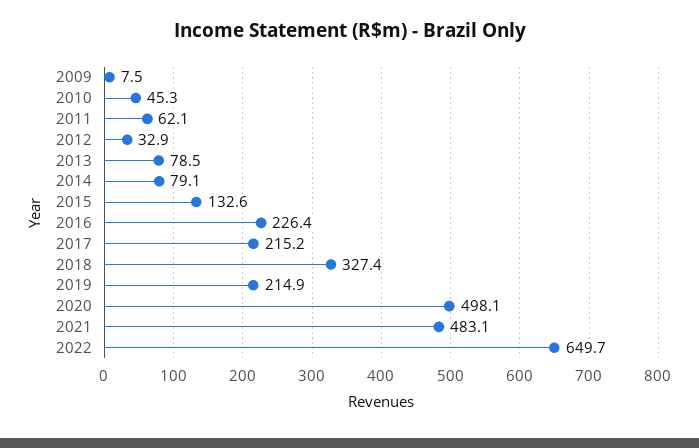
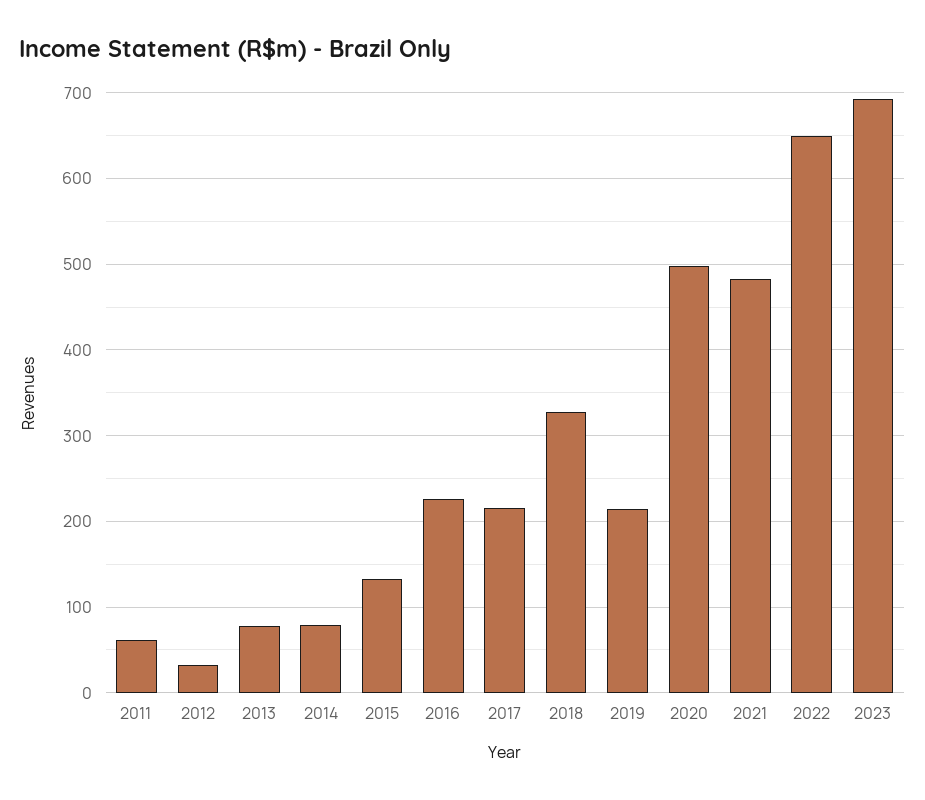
2009: 7.5 -> none
2010: 45.3 -> none
2023: none -> 690

